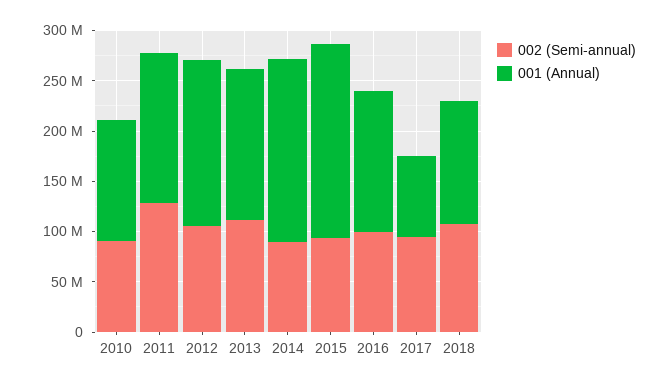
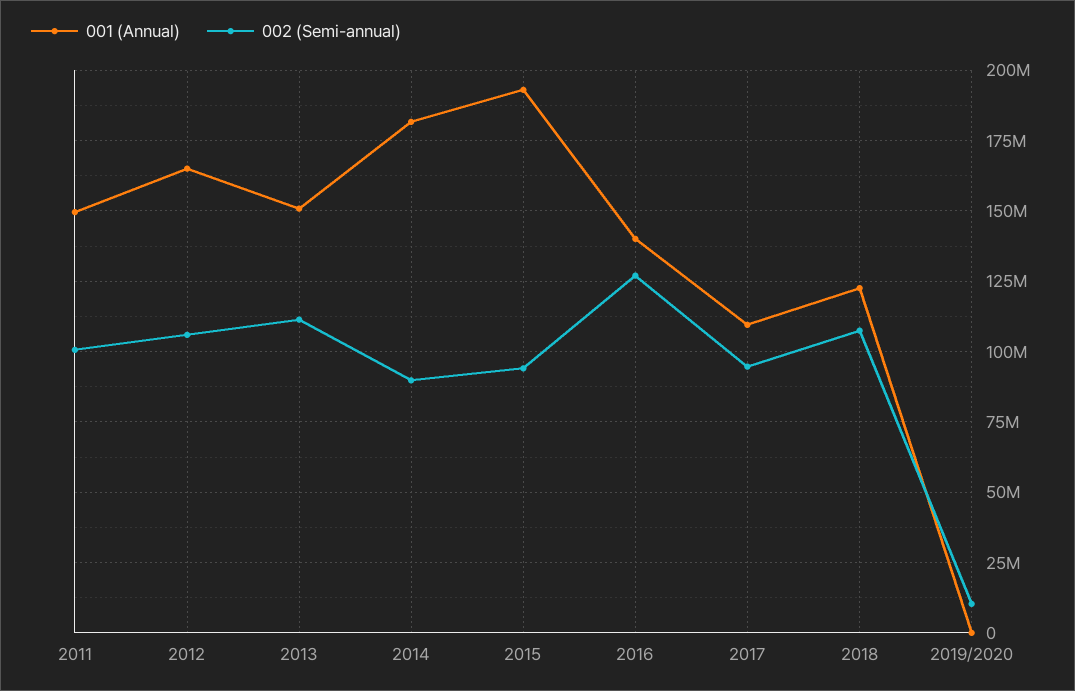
002 (Semi-annual), 2010: 90000000 -> none
001 (Annual), 2010: 120000000 -> none
002 (Semi-annual), 2011: 130000000 -> 100000000
002 (Semi-annual), 2016: 100000000 -> 127500000
001 (Annual), 2017: 80000000 -> 110000000
001 (Annual), 2019/2020: none -> 0
002 (Semi-annual), 2019/2020: none -> 10000000

